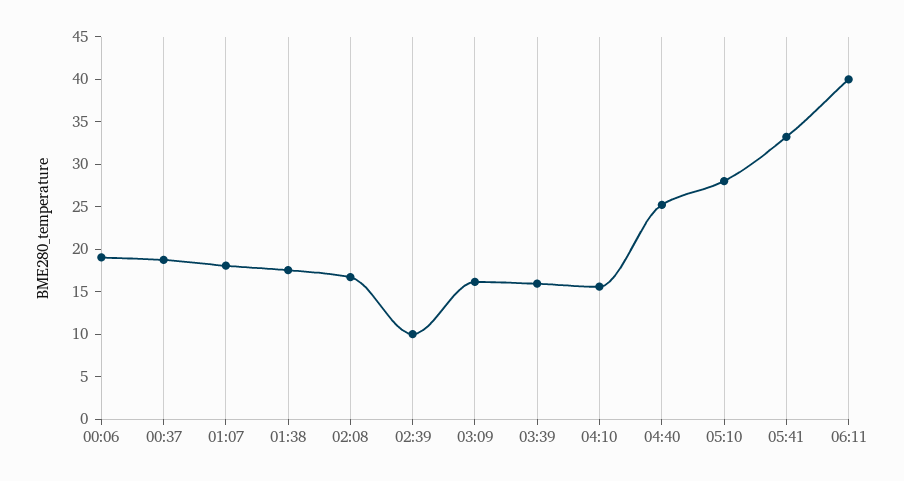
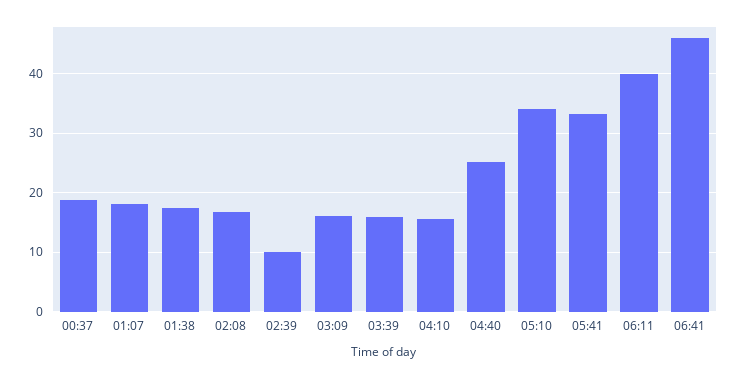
00:06: 19 -> none
05:10: 28 -> 34
06:41: none -> 46

